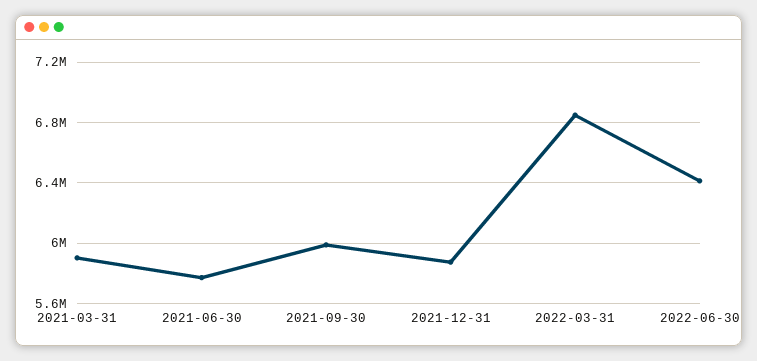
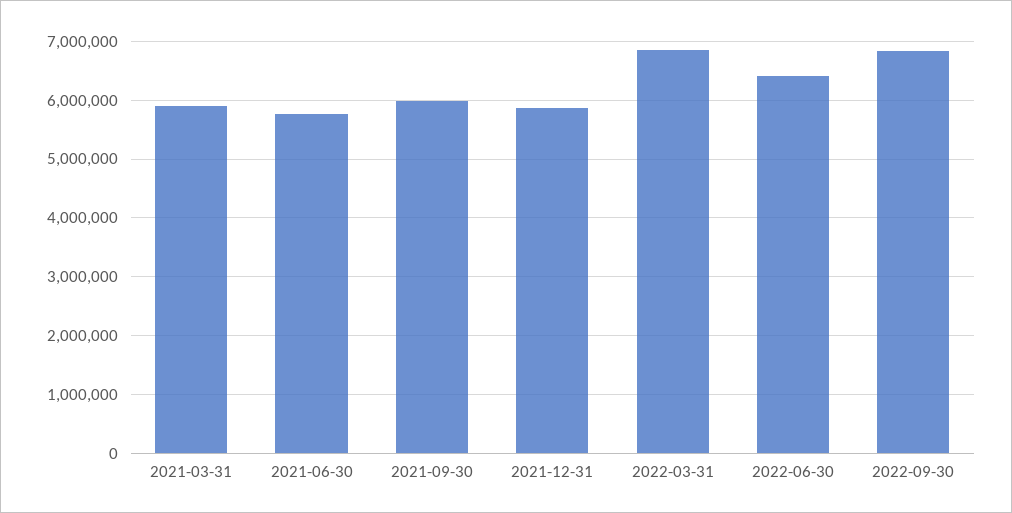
2022-09-30: none -> 6800000

